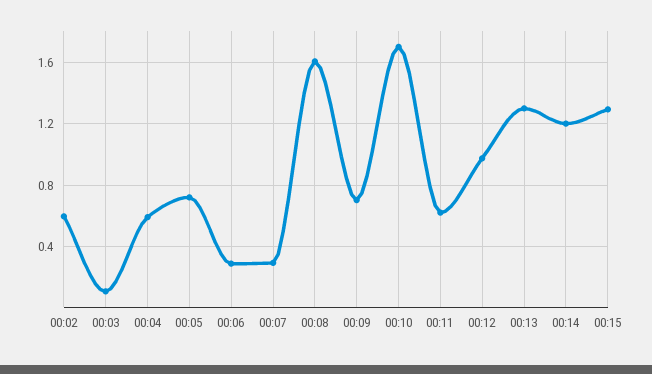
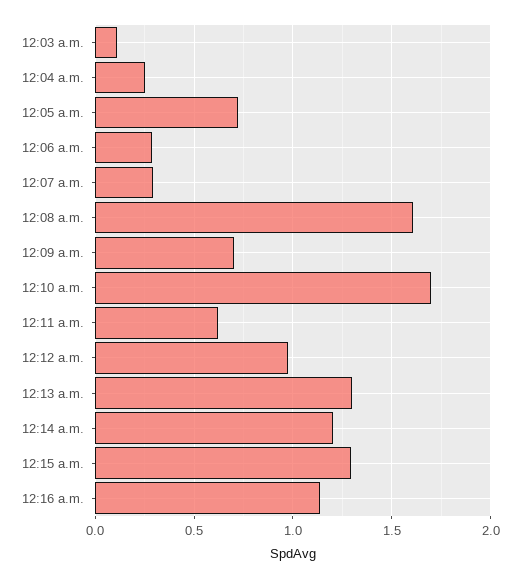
00:02: 0.6 -> none
00:04: 0.6 -> 0.25
12:16 a.m.: none -> 1.15

